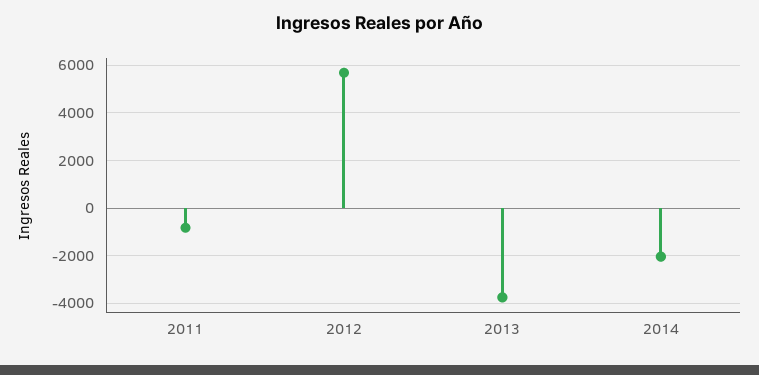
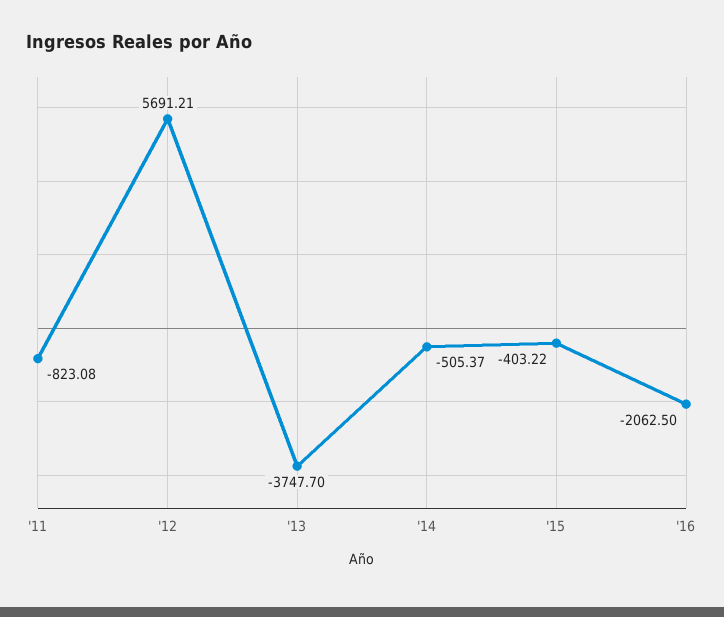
2014: -2000 -> -505.37
'15: none -> -403.22
'16: none -> -2062.5

